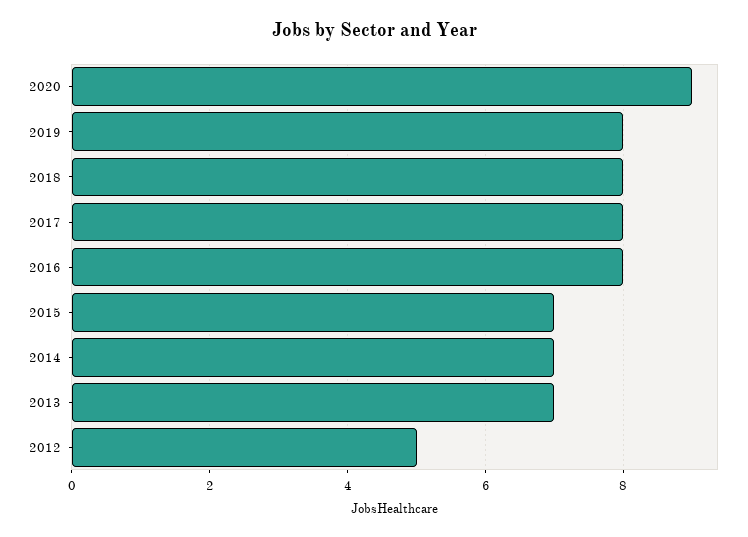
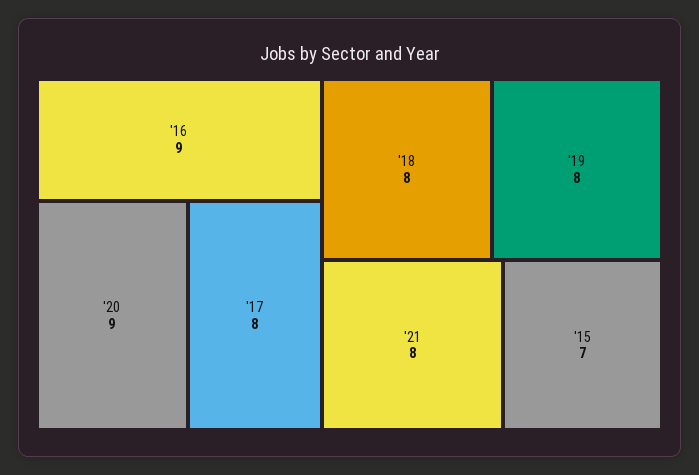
2016: 8 -> 9
2014: 7 -> none
2013: 7 -> none
2012: 5 -> none
'21: none -> 8

